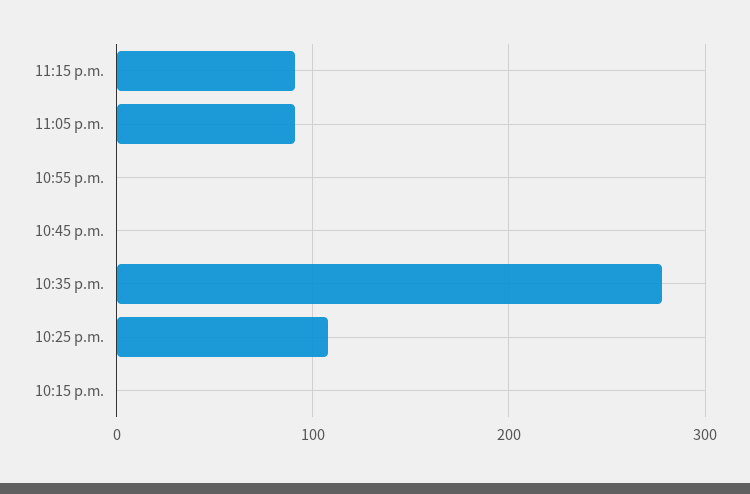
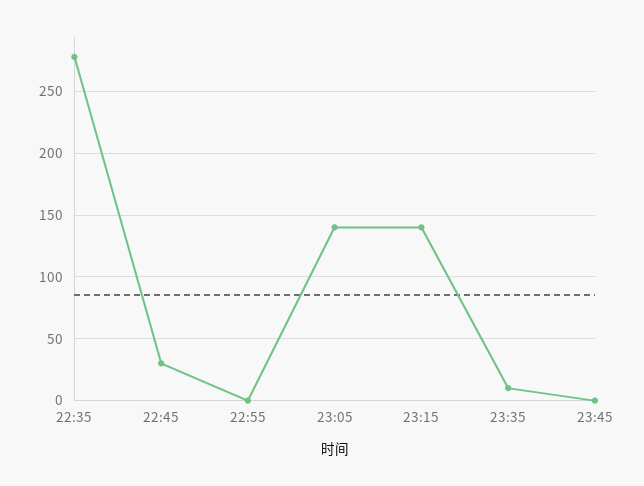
11:15 p.m.: 90 -> 140
11:05 p.m.: 90 -> 140
10:45 p.m.: 0 -> 30
10:25 p.m.: 110 -> none
10:15 p.m.: 0 -> none
23:35: none -> 10
23:45: none -> 0

